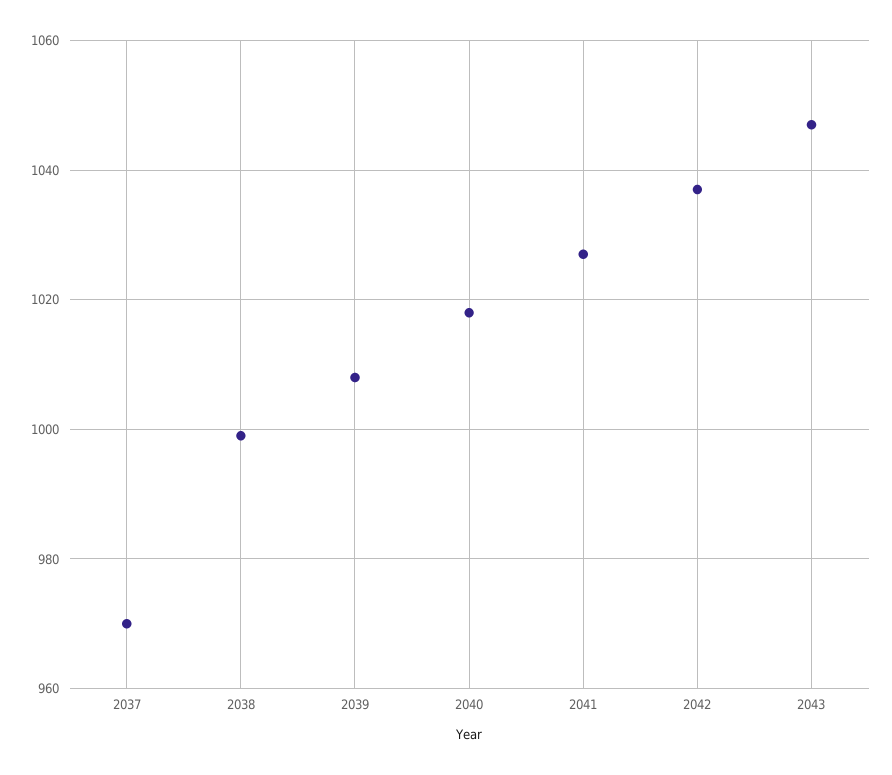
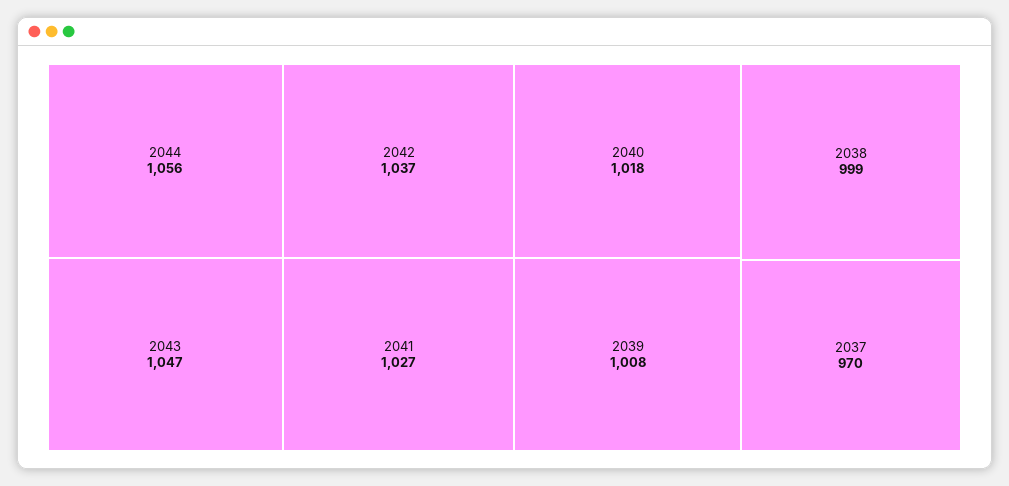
2044: none -> 1056

